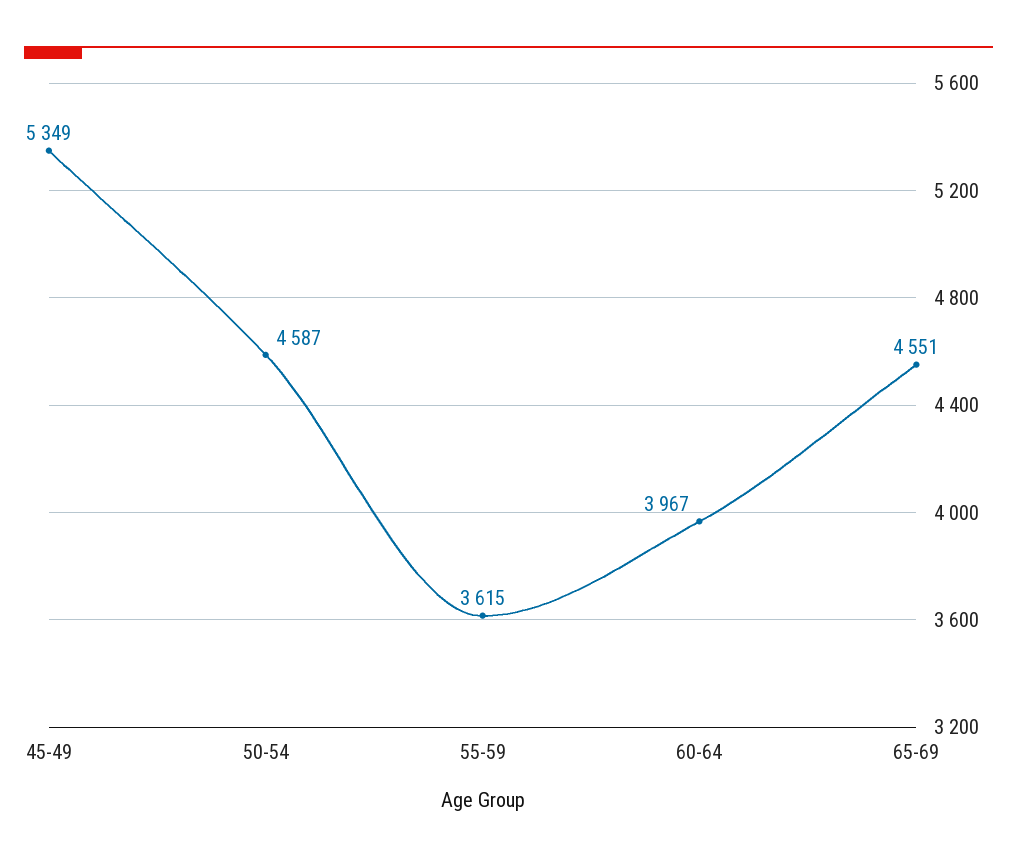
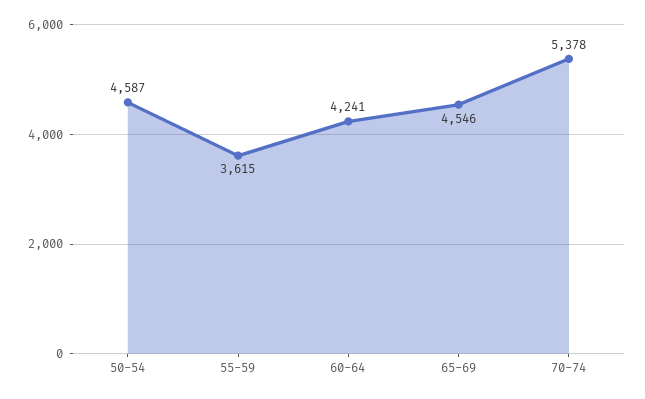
45-49: 5349 -> none
60-64: 3967 -> 4241
65-69: 4551 -> 4546
70-74: none -> 5378

